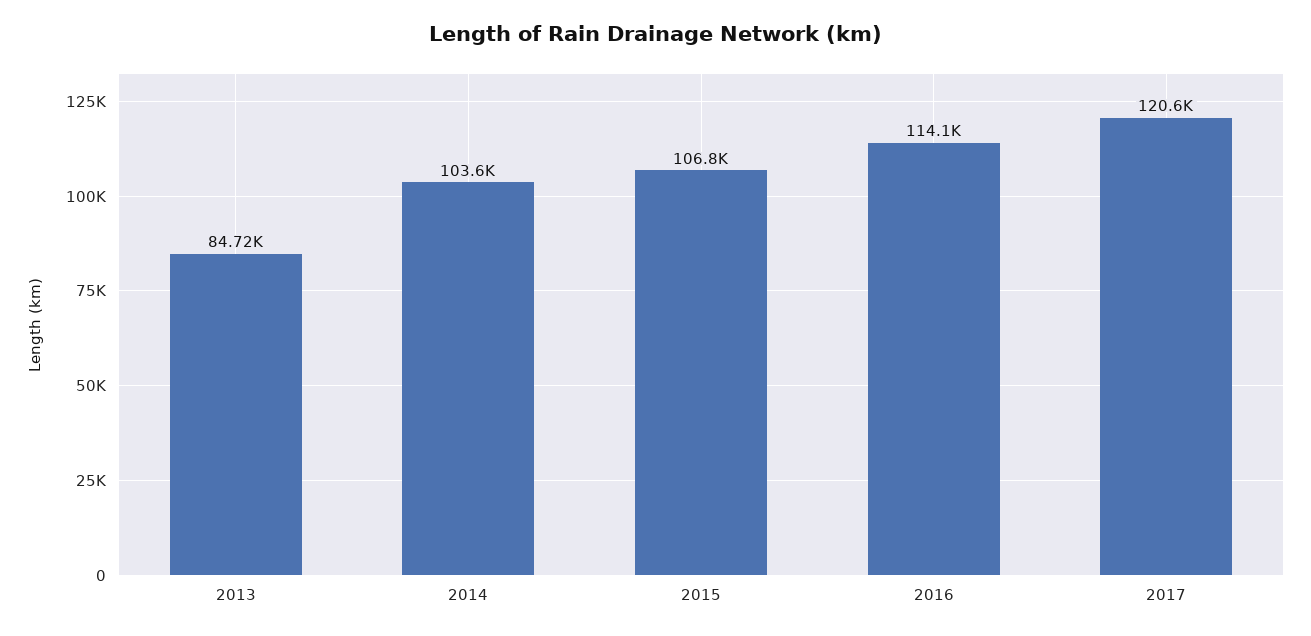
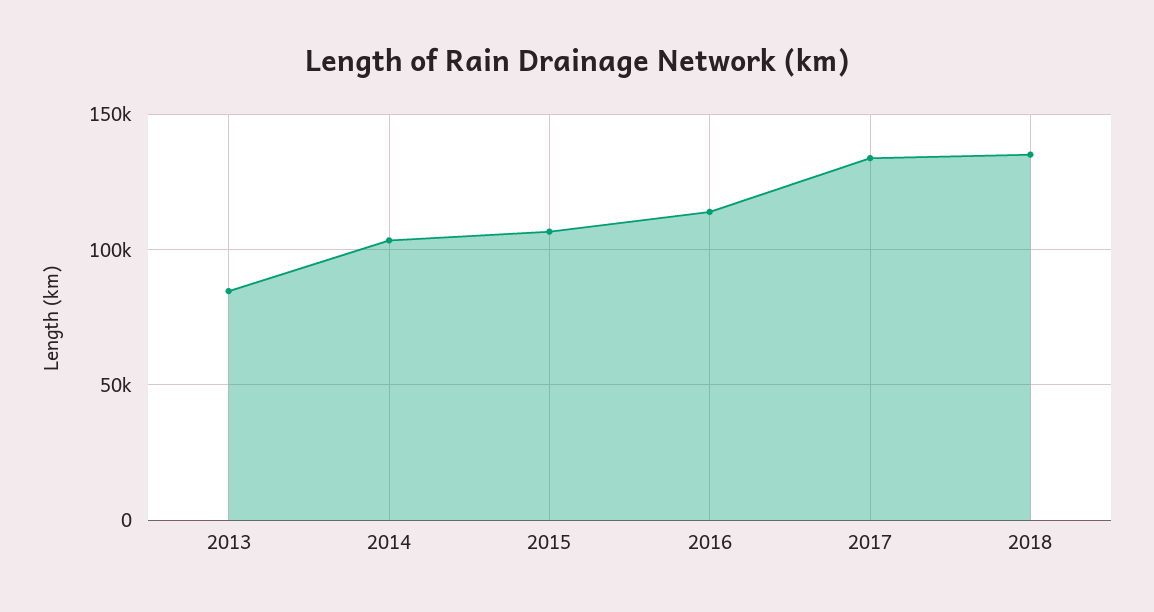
2017: 120600 -> 135000
2018: none -> 135000

